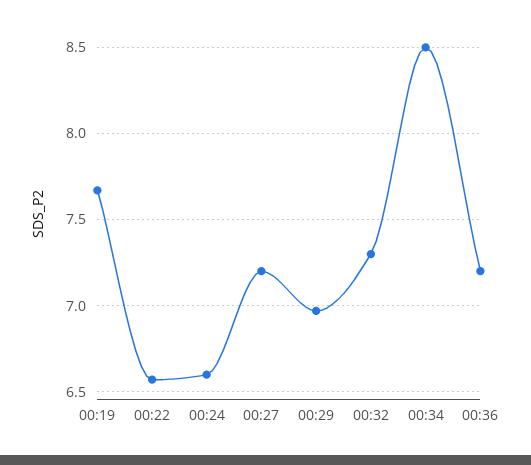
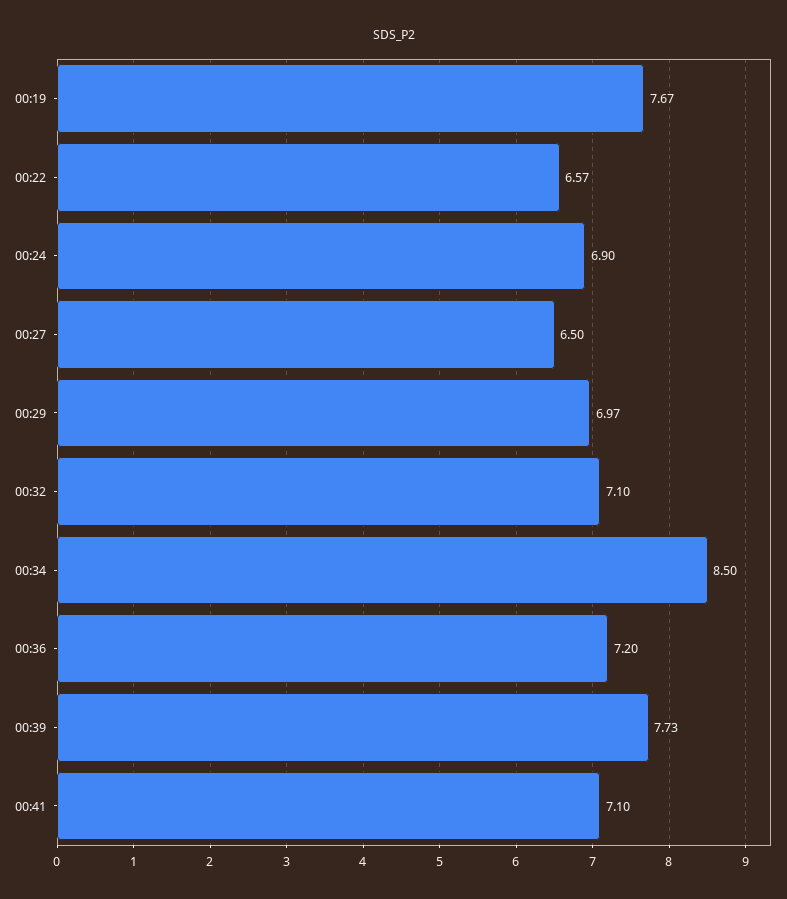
00:24: 6.6 -> 6.9
00:27: 7.2 -> 6.5
00:32: 7.3 -> 7.1
00:39: none -> 7.73
00:41: none -> 7.1

